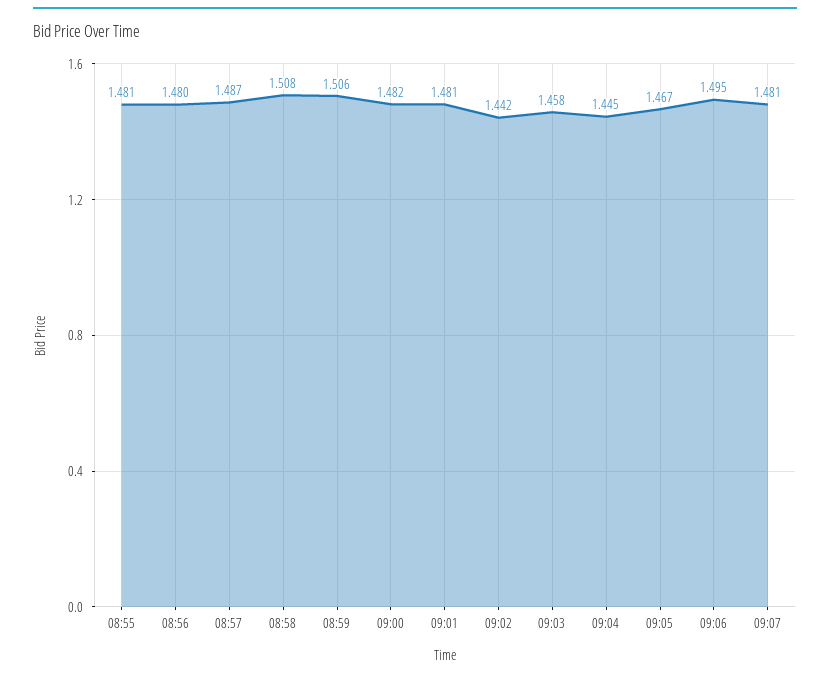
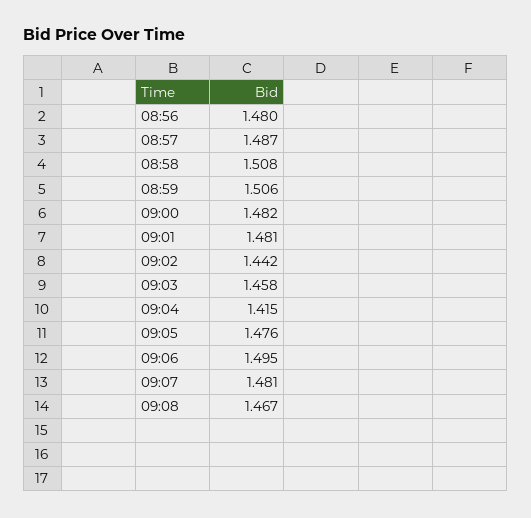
08:55: 1.481 -> none
09:04: 1.445 -> 1.415
09:05: 1.467 -> 1.476
09:08: none -> 1.467

